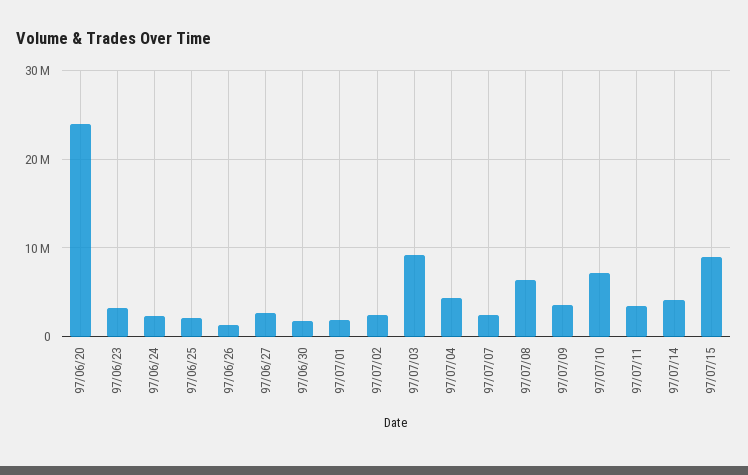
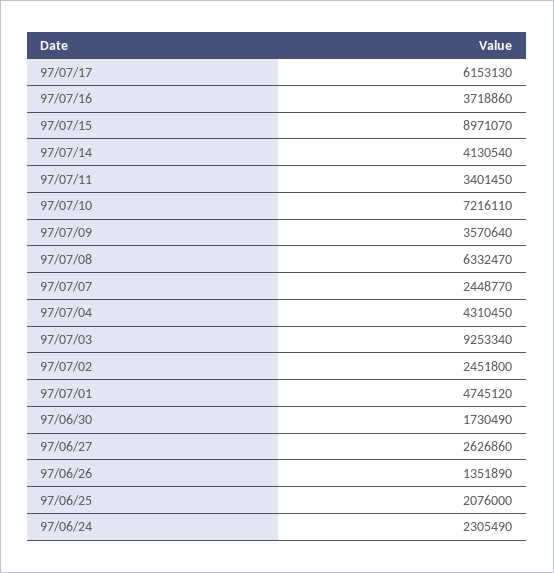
97/06/20: 24000000 -> none
97/06/23: 3000000 -> none
97/07/01: 2000000 -> 4745120
97/07/17: none -> 6153130
97/07/16: none -> 3718860

